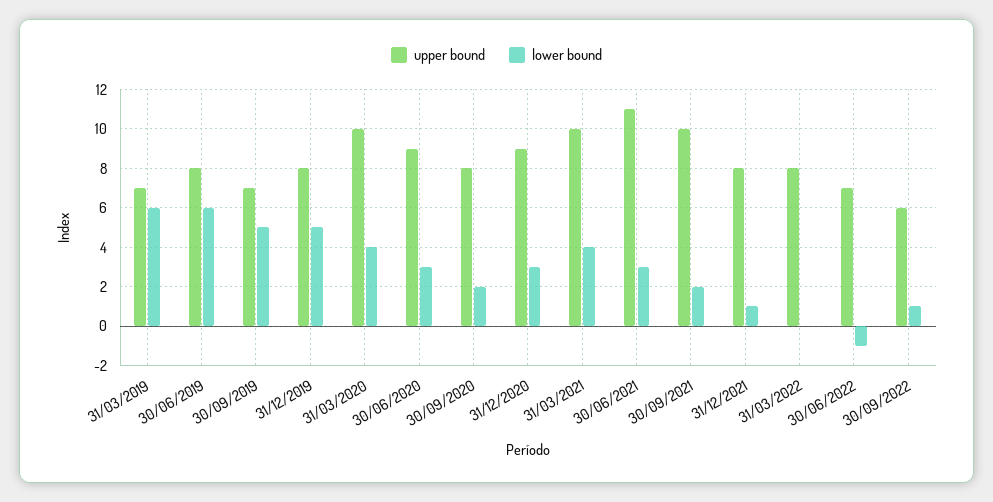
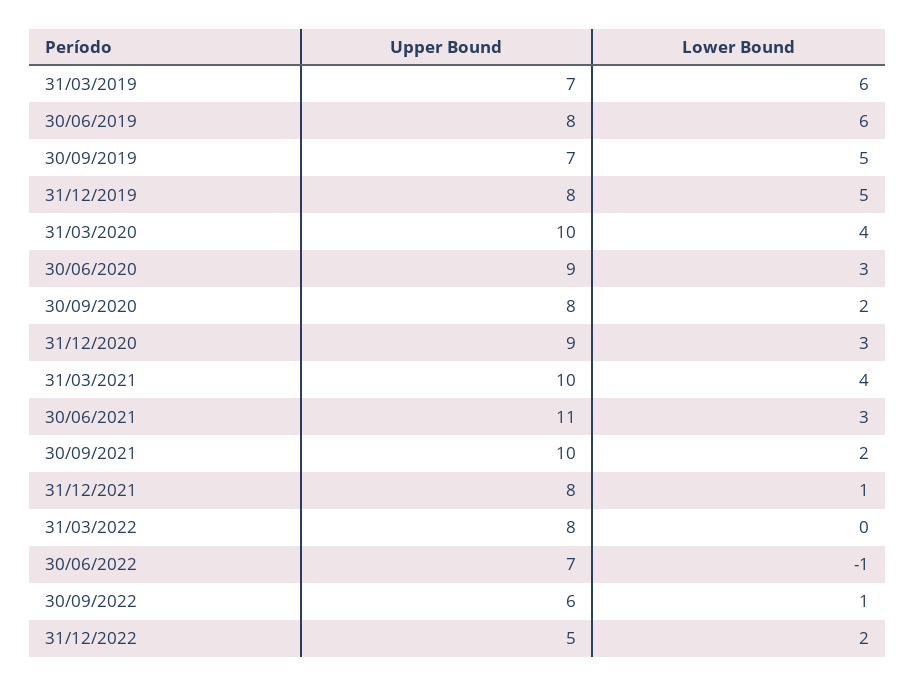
upper bound, 31/12/2022: none -> 5
lower bound, 31/12/2022: none -> 2

